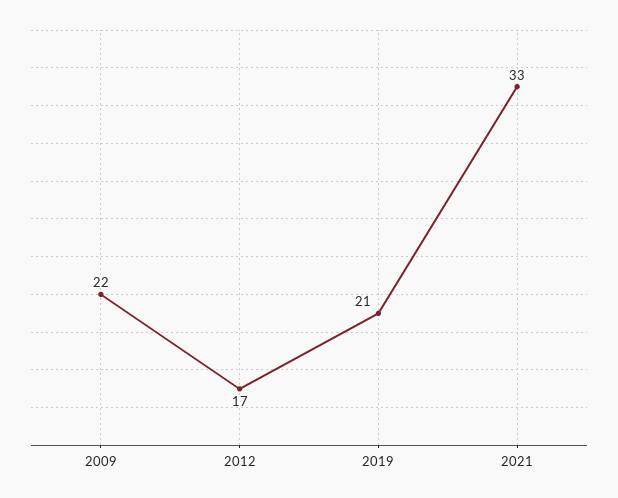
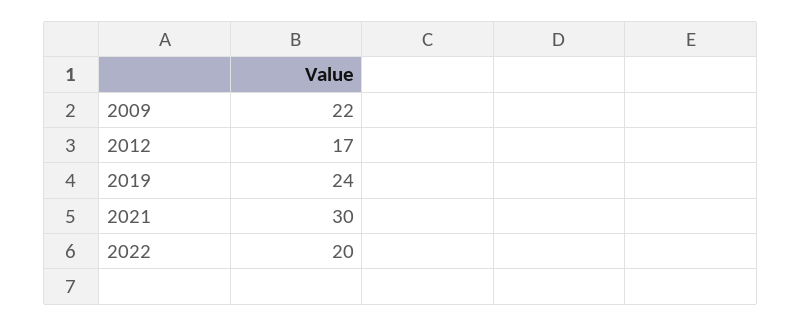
2019: 21 -> 24
2021: 33 -> 30
2022: none -> 20

